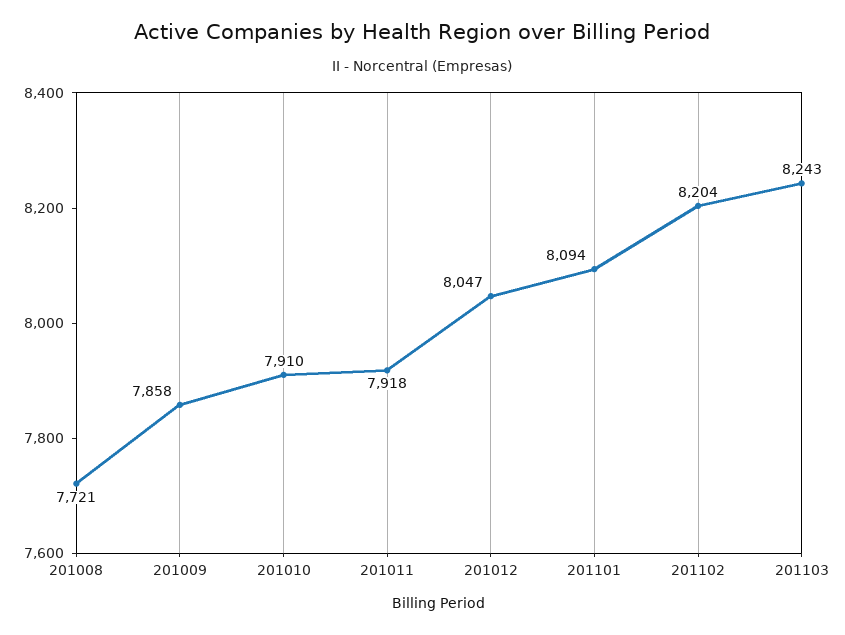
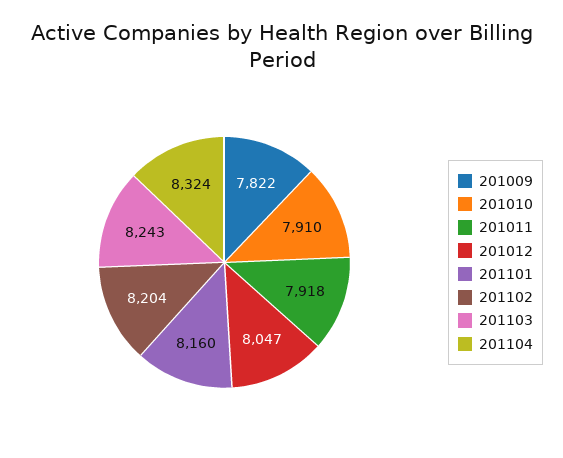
201008: 7721 -> none
201009: 7858 -> 7822
201101: 8094 -> 8160
201104: none -> 8324

